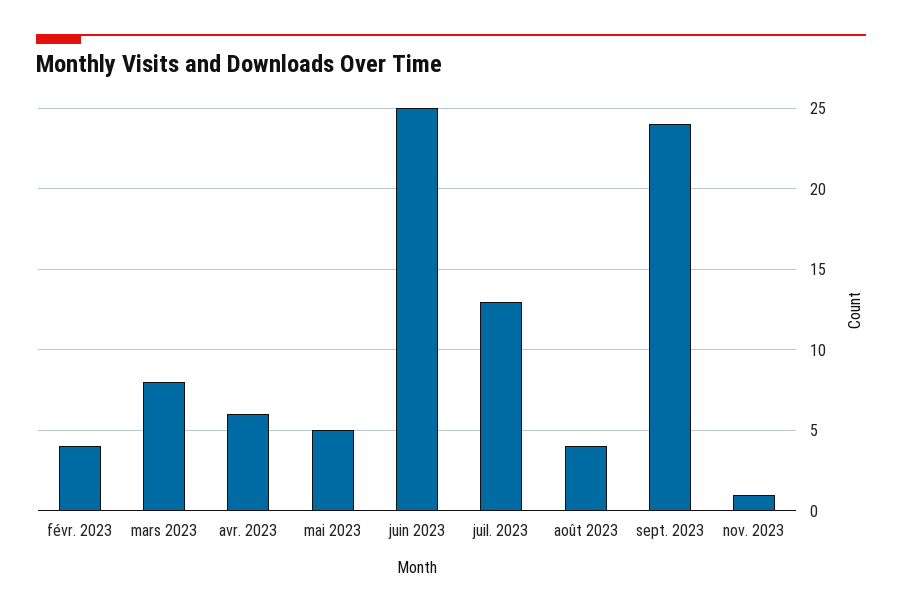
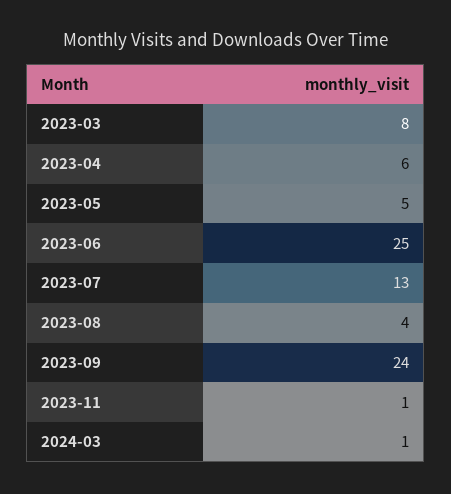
févr. 2023: 4 -> none
2024-03: none -> 1

